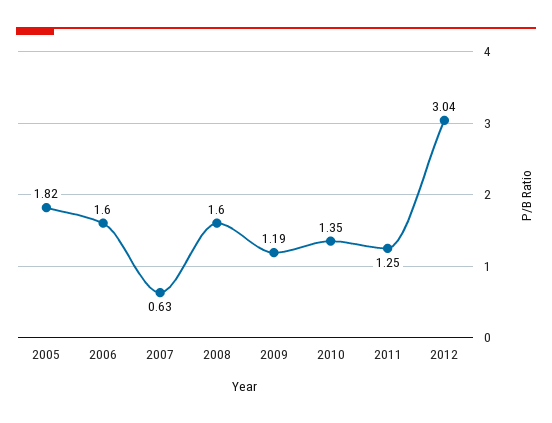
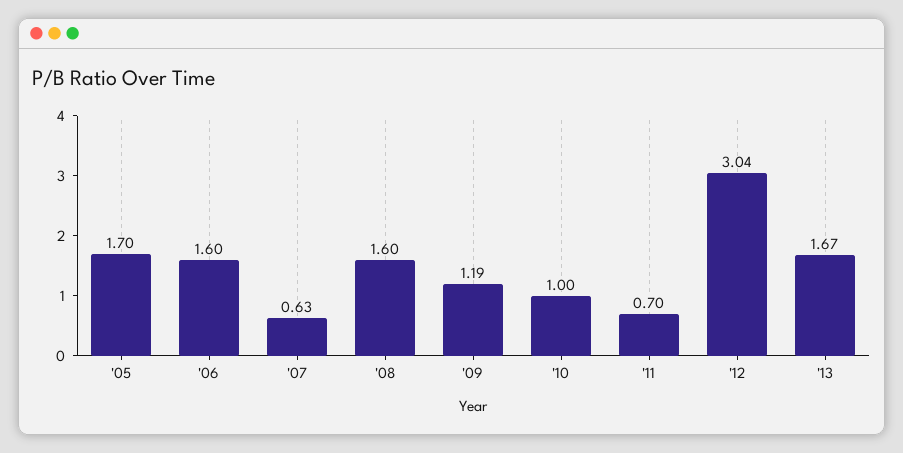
2005: 1.82 -> 1.7
2010: 1.35 -> 1
2011: 1.25 -> 0.7
'13: none -> 1.67

